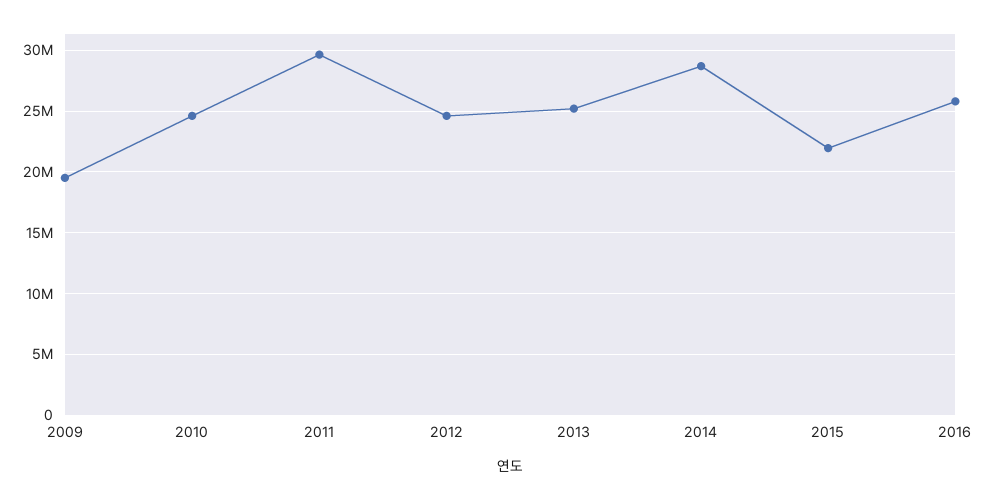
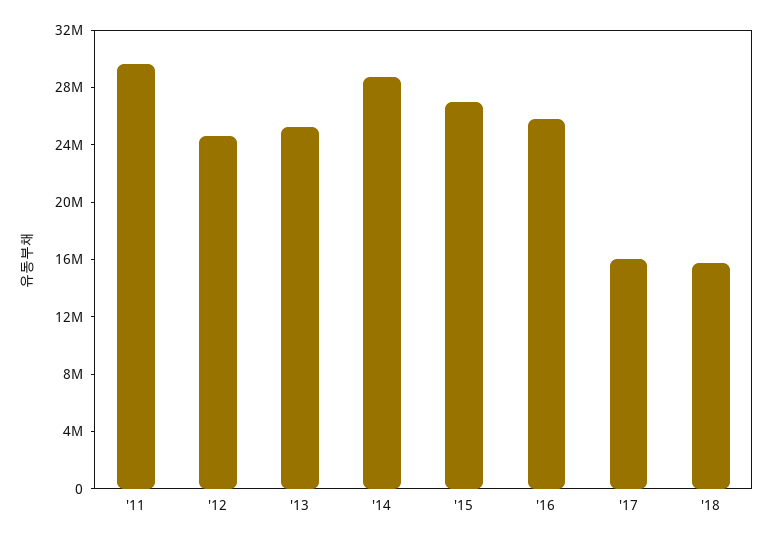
2009: 19500000 -> none
2010: 24500000 -> none
2015: 22000000 -> 27000000
'17: none -> 16000000
'18: none -> 16000000

